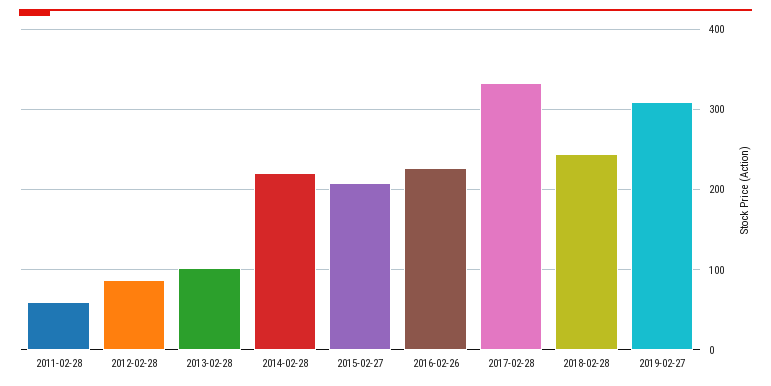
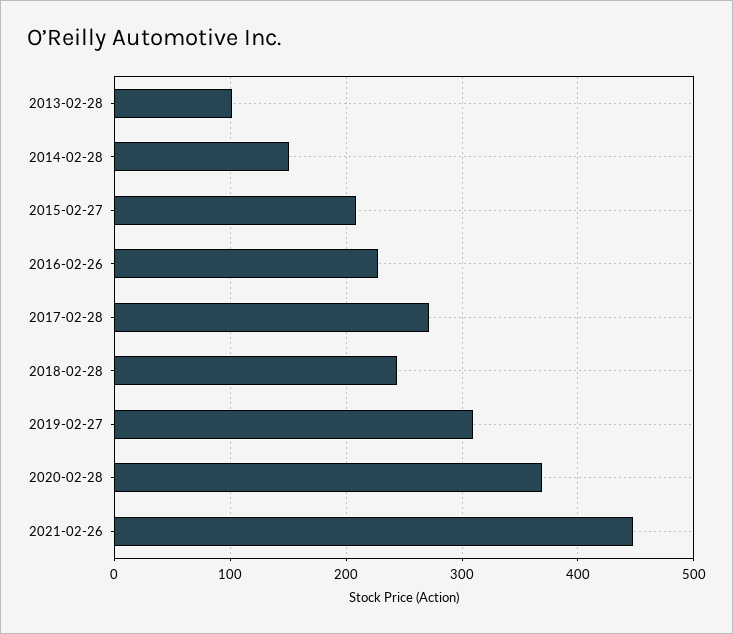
2011-02-28: 60 -> none
2012-02-28: 90 -> none
2014-02-28: 220 -> 150
2017-02-28: 330 -> 270
2020-02-28: none -> 370
2021-02-26: none -> 450

